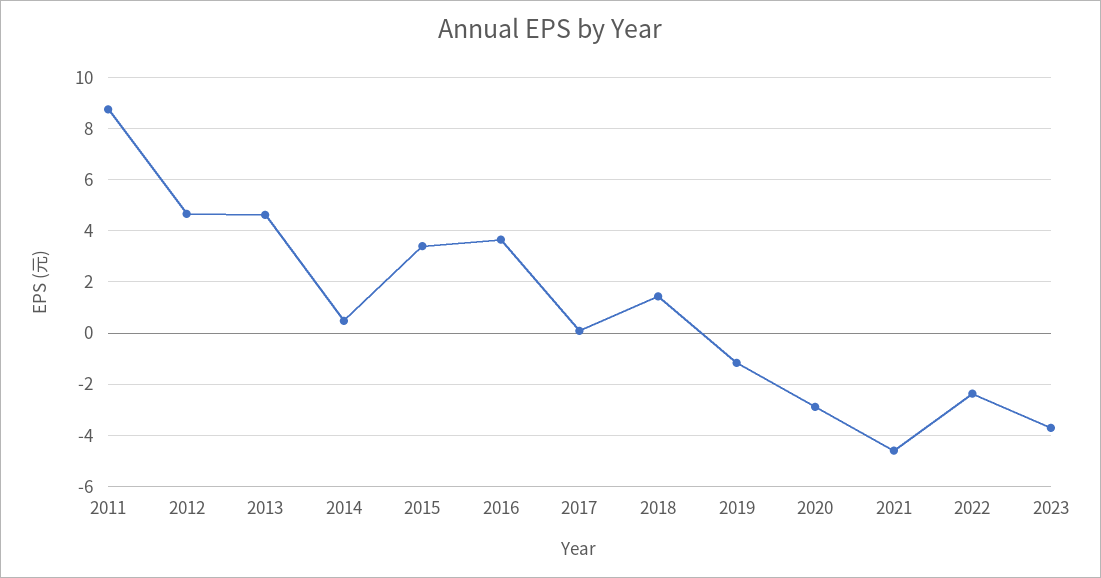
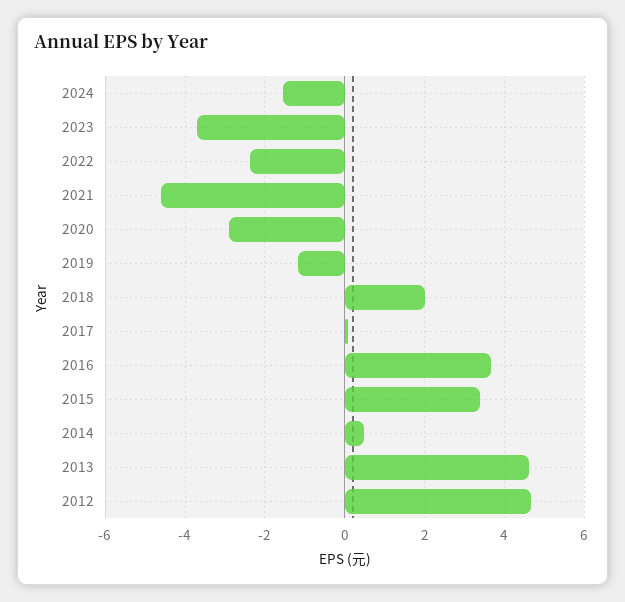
2011: 8.75 -> none
2018: 1.5 -> 2
2024: none -> -1.6

